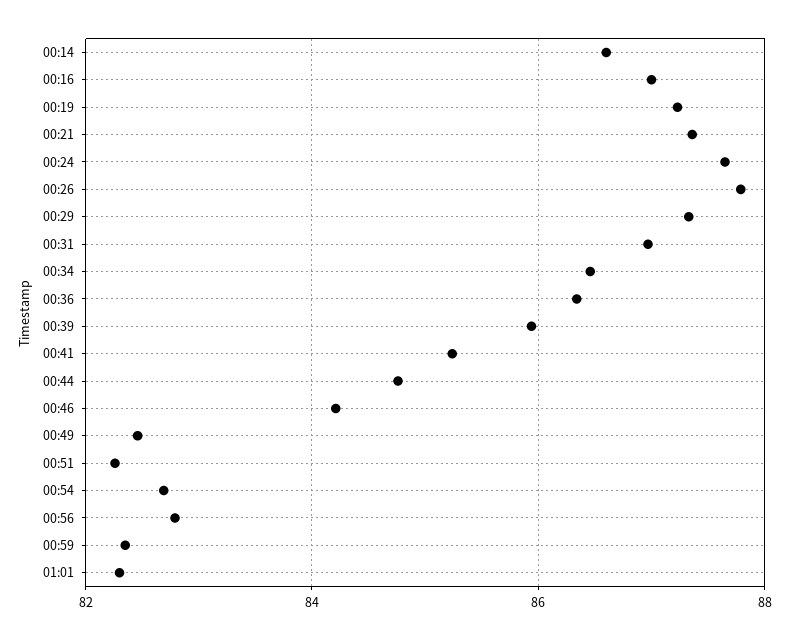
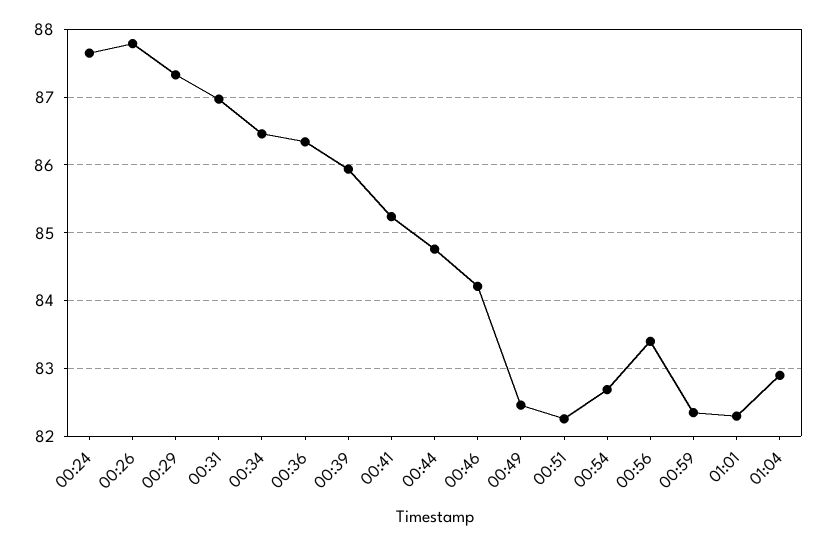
00:14: 86.6 -> none
00:16: 87 -> none
00:19: 87.2 -> none
00:21: 87.4 -> none
00:56: 82.8 -> 83.4
01:04: none -> 82.9

